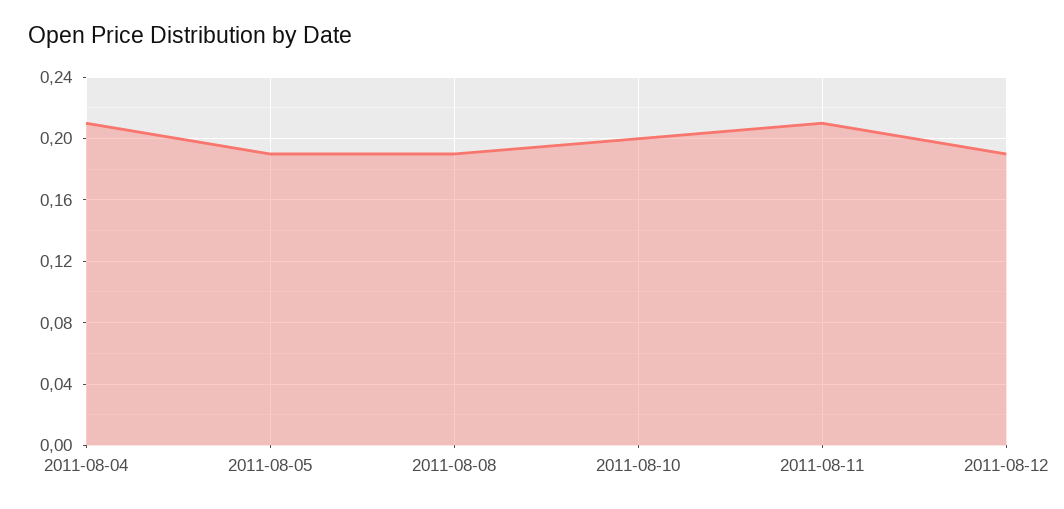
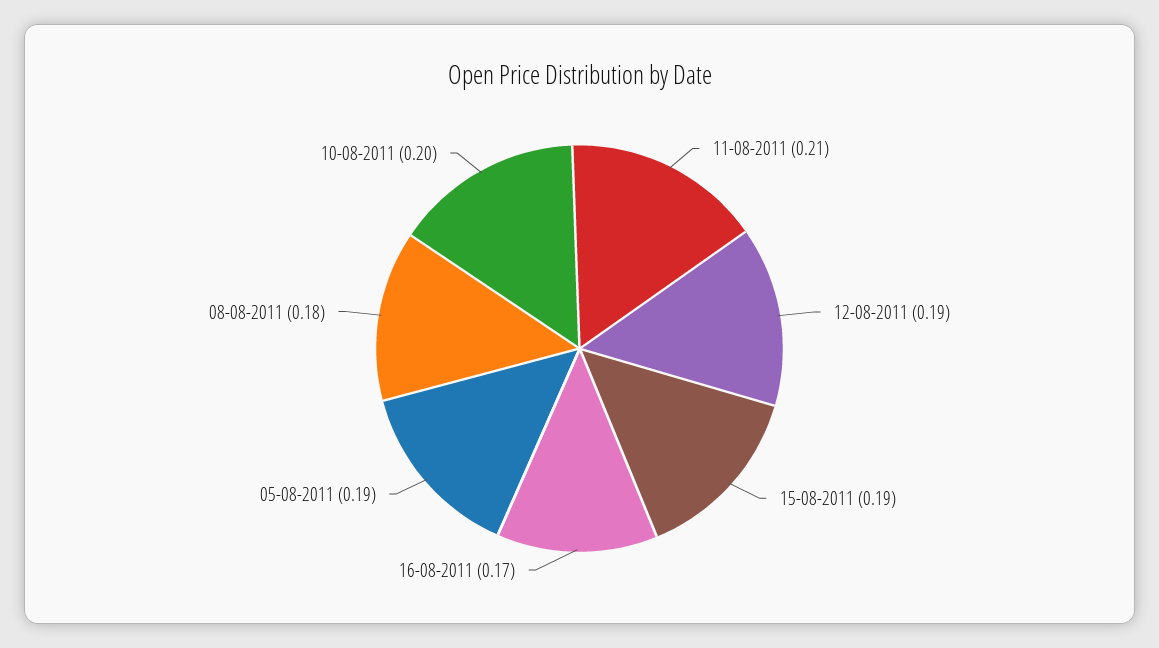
2011-08-04: 0.21 -> none
2011-08-08: 0.19 -> 0.18
15-08-2011: none -> 0.19
16-08-2011: none -> 0.17

